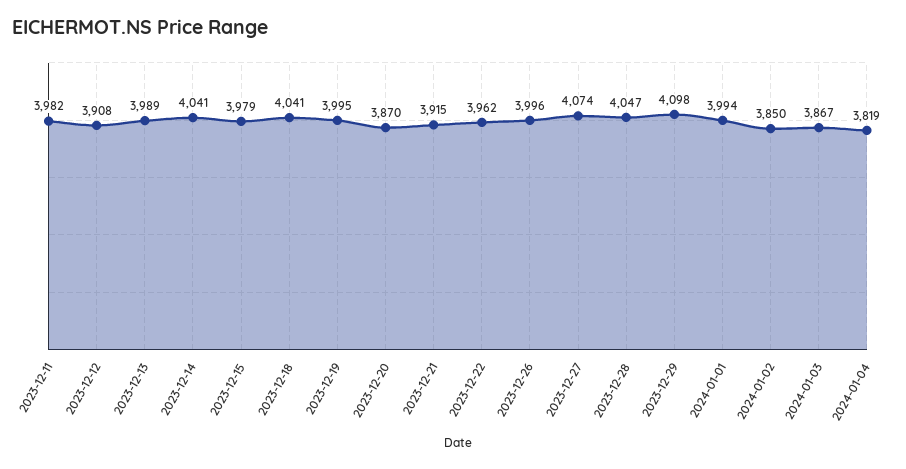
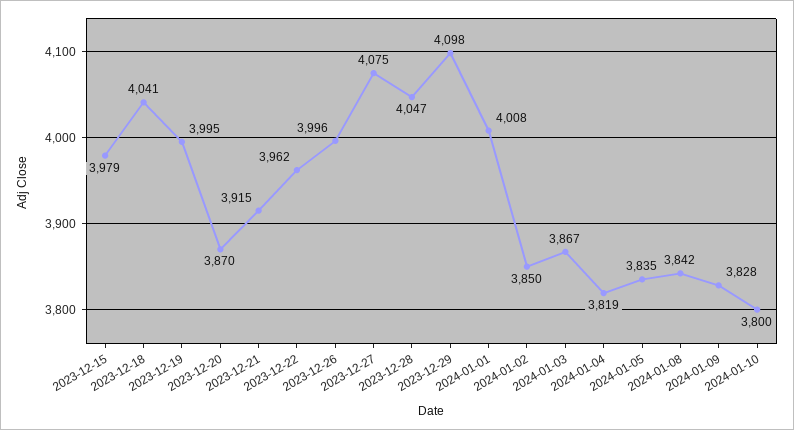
2023-12-11: 3982 -> none
2023-12-12: 3908 -> none
2023-12-13: 3989 -> none
2023-12-14: 4041 -> none
2023-12-27: 4074 -> 4075
2024-01-01: 3994 -> 4008
2024-01-05: none -> 3835
2024-01-08: none -> 3842
2024-01-09: none -> 3828
2024-01-10: none -> 3800

